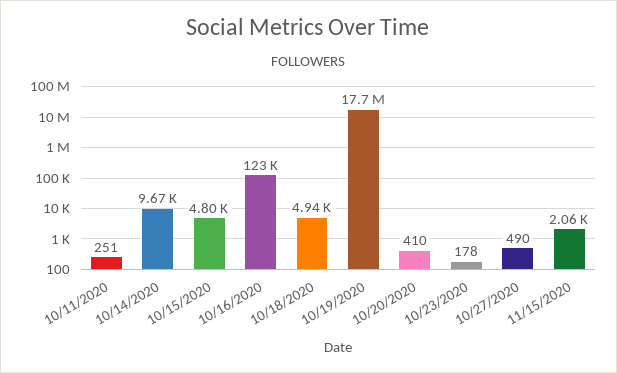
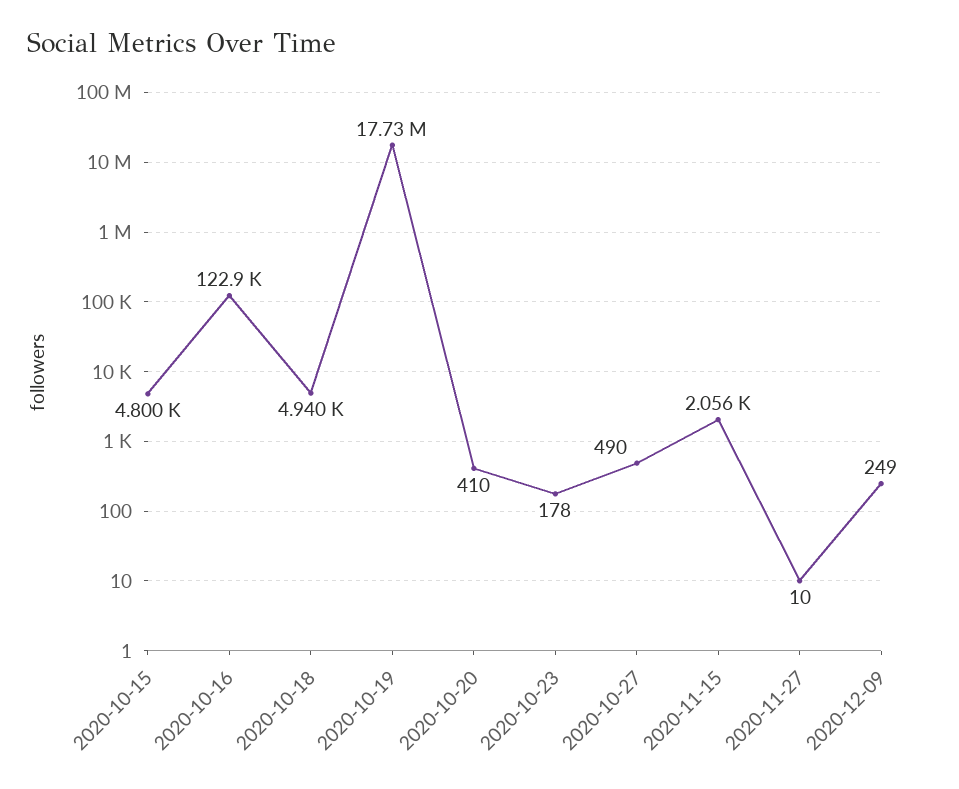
10/11/2020: 251 -> none
10/14/2020: 9670 -> none
2020-11-27: none -> 10
2020-12-09: none -> 249

